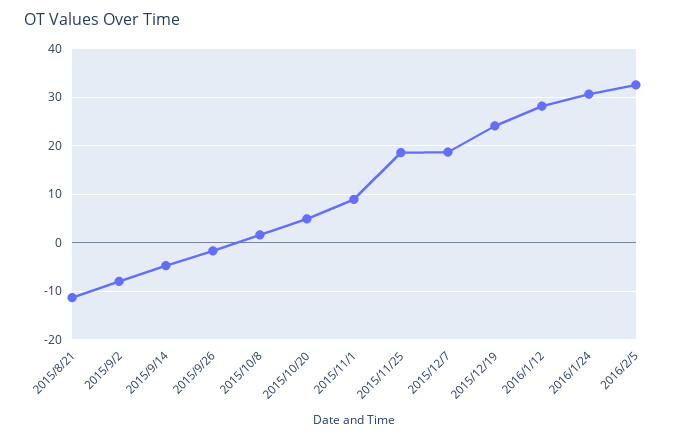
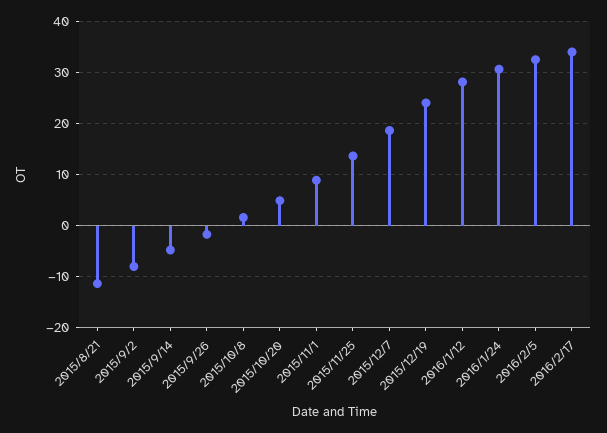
2015/11/25: 18 -> 14
2016/2/17: none -> 34

